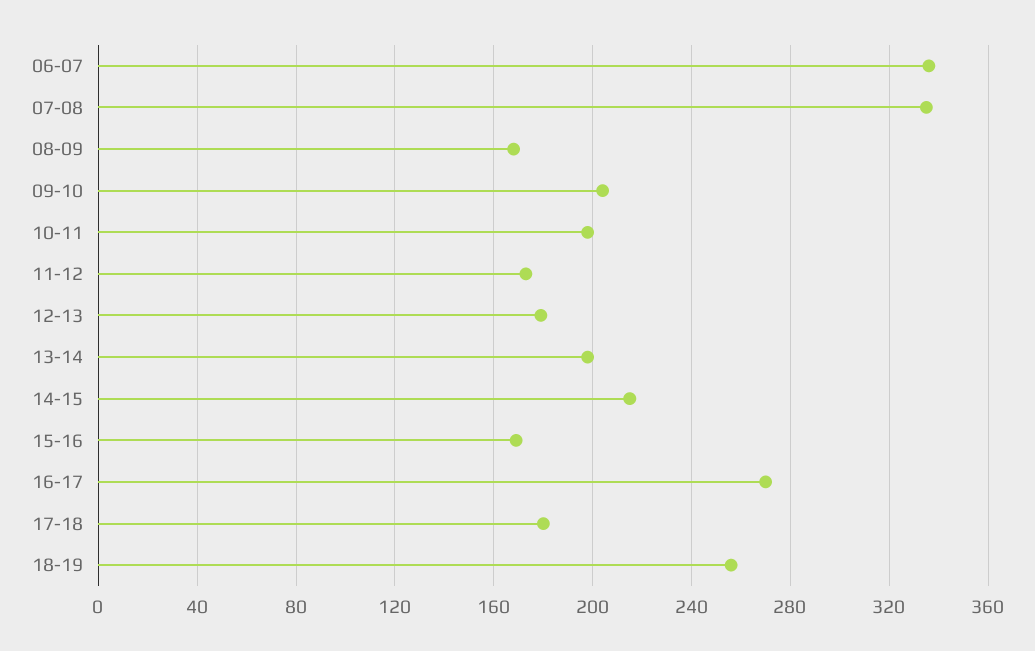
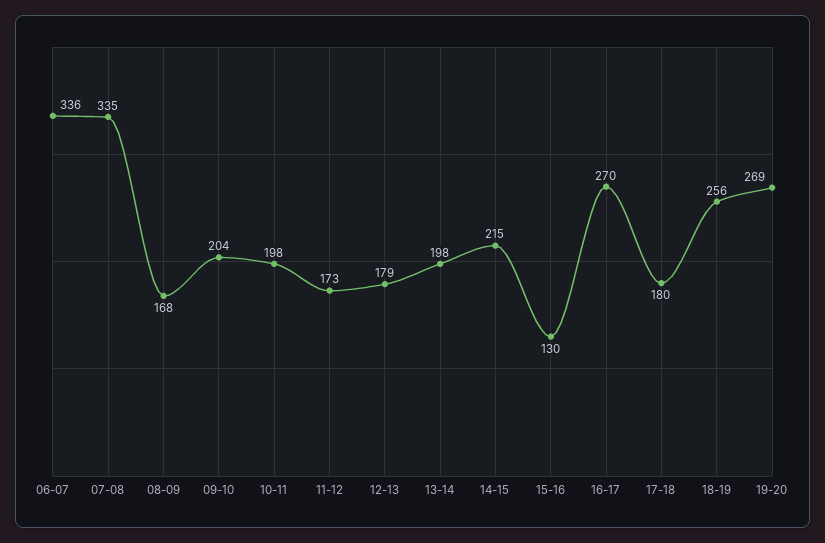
15-16: 170 -> 130
19-20: none -> 269

